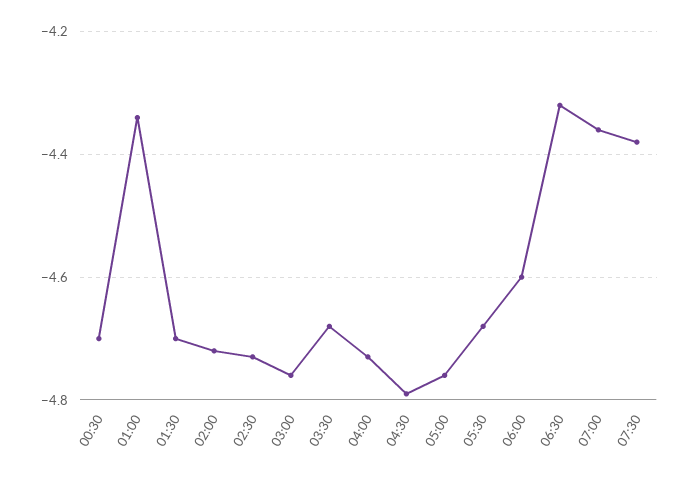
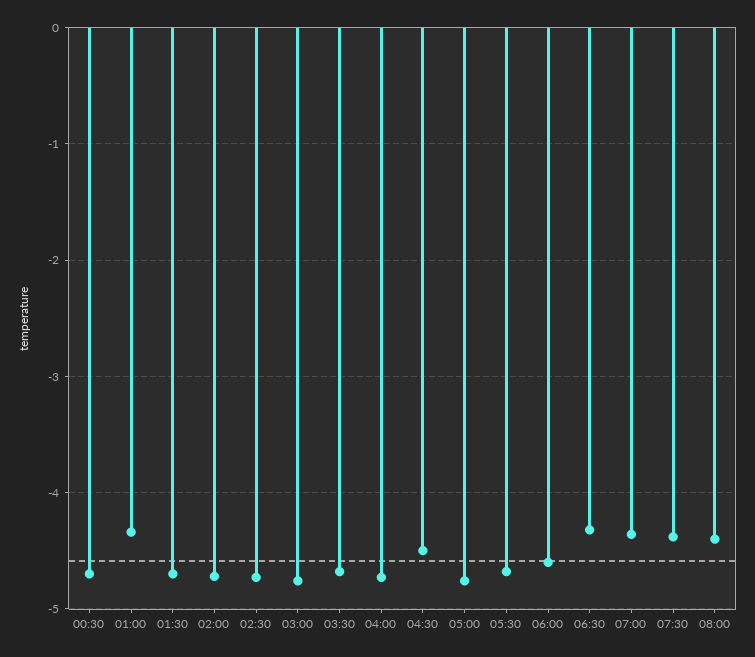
04:30: -4.8 -> -4.5
08:00: none -> -4.4

